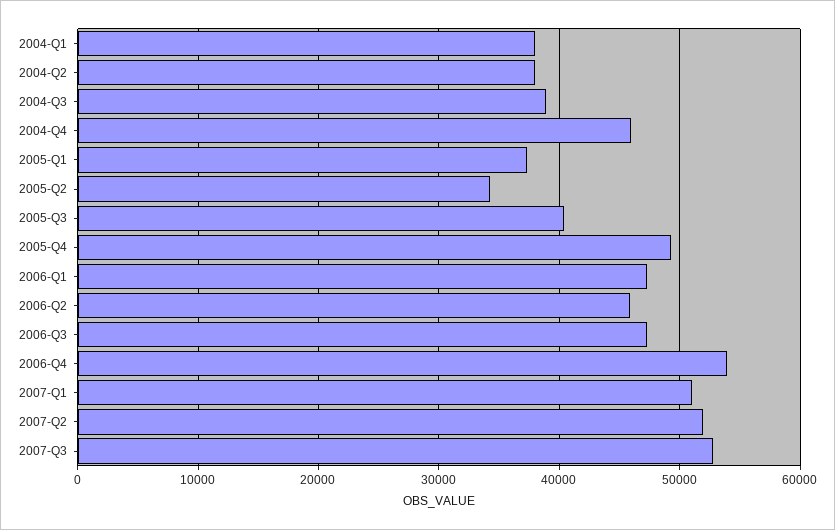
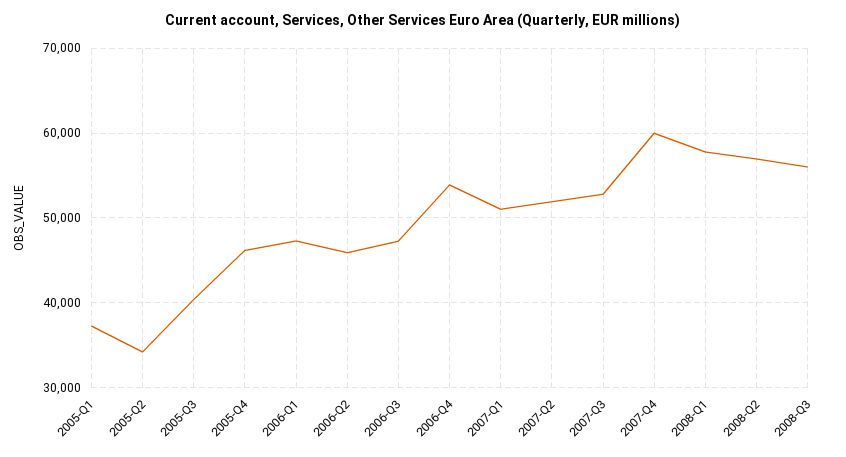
2004-Q1: 38000 -> none
2004-Q2: 38000 -> none
2004-Q3: 39000 -> none
2004-Q4: 46000 -> none
2005-Q4: 49000 -> 46000
2007-Q4: none -> 60000
2008-Q1: none -> 58000
2008-Q2: none -> 57000
2008-Q3: none -> 56000

